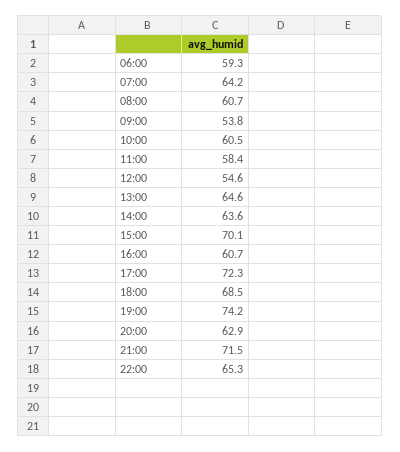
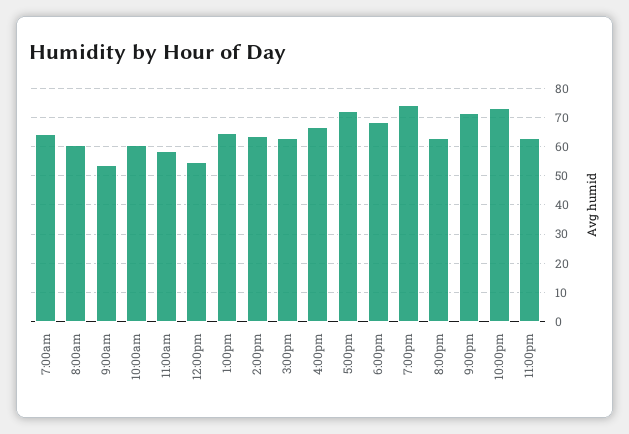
06:00: 59.3 -> none
15:00: 70.1 -> 62.5
16:00: 60.7 -> 67.5
22:00: 65.3 -> 72.5
11:00pm: none -> 62.5

